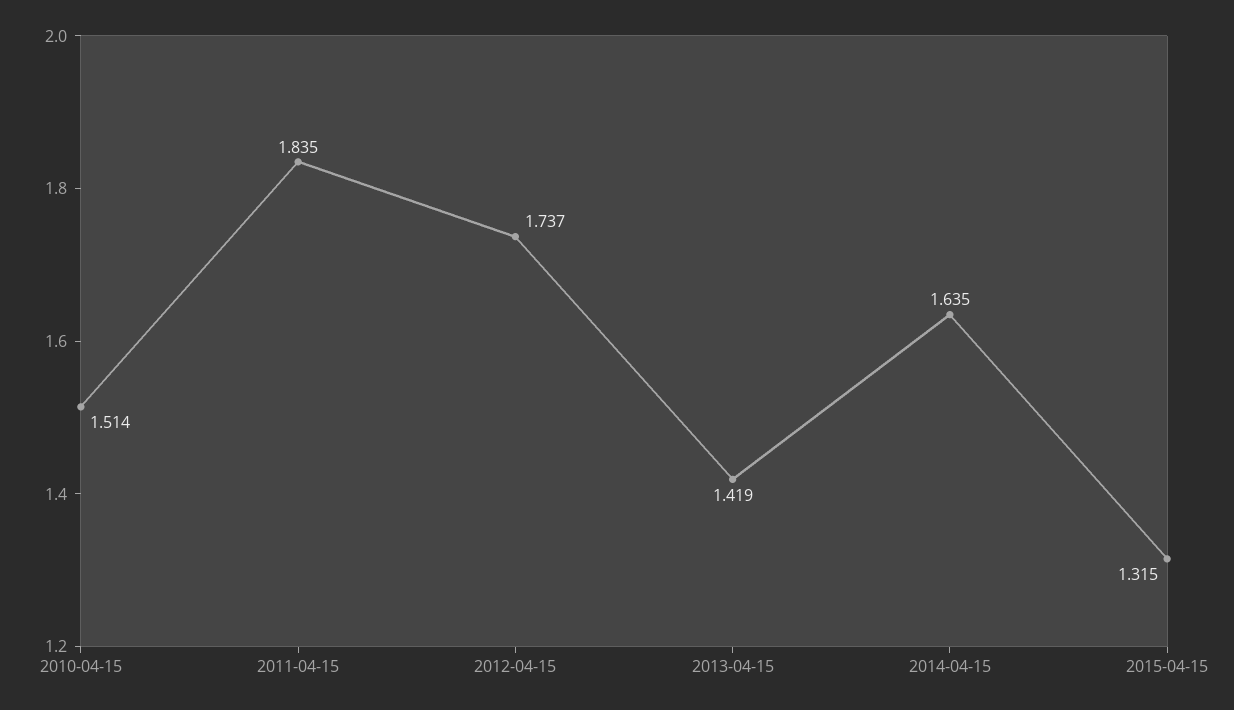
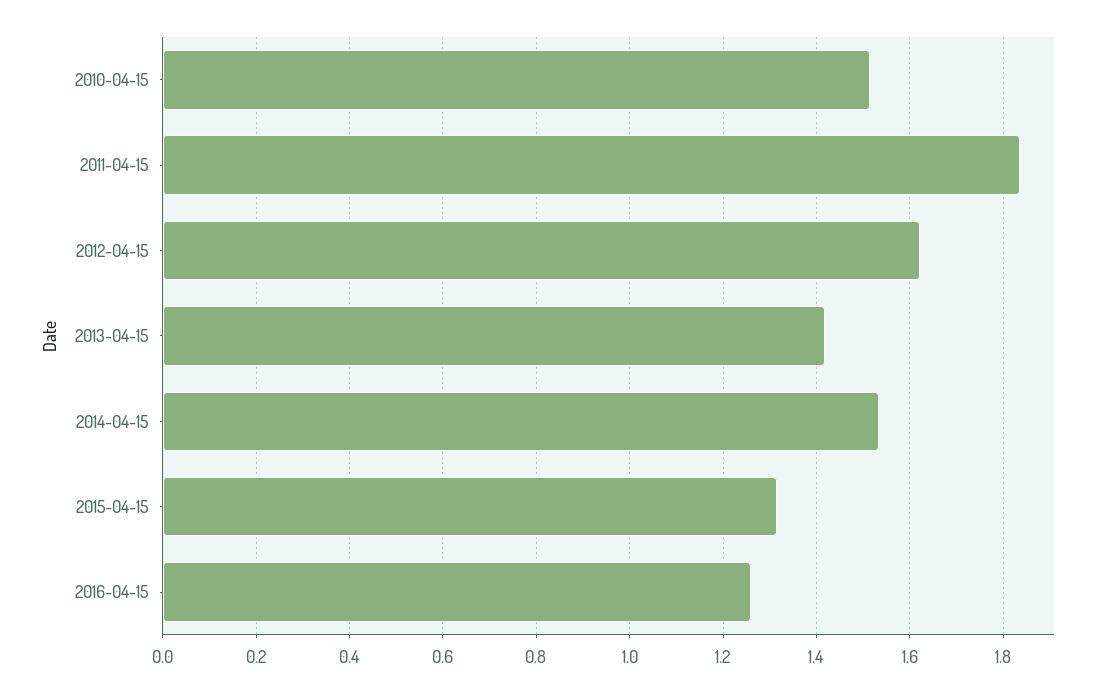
2012-04-15: 1.737 -> 1.62
2014-04-15: 1.635 -> 1.54
2016-04-15: none -> 1.26

